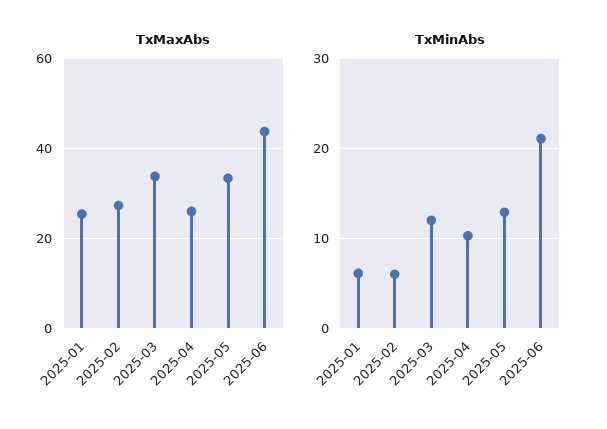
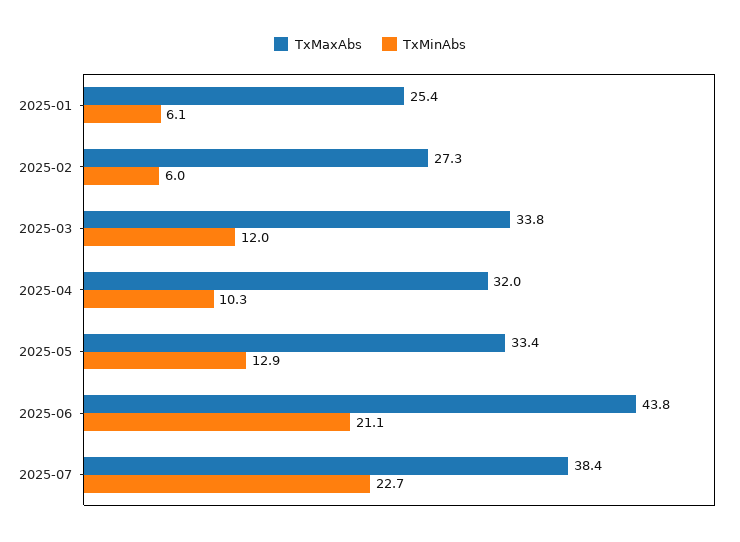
TxMaxAbs, 2025-04: 26 -> 32
TxMaxAbs, 2025-07: none -> 38.4
TxMinAbs, 2025-07: none -> 22.7

